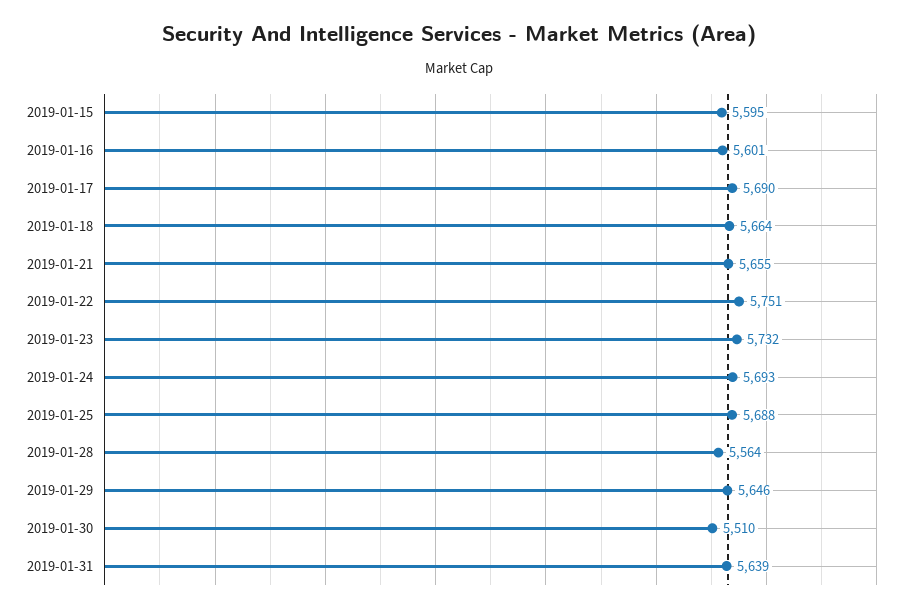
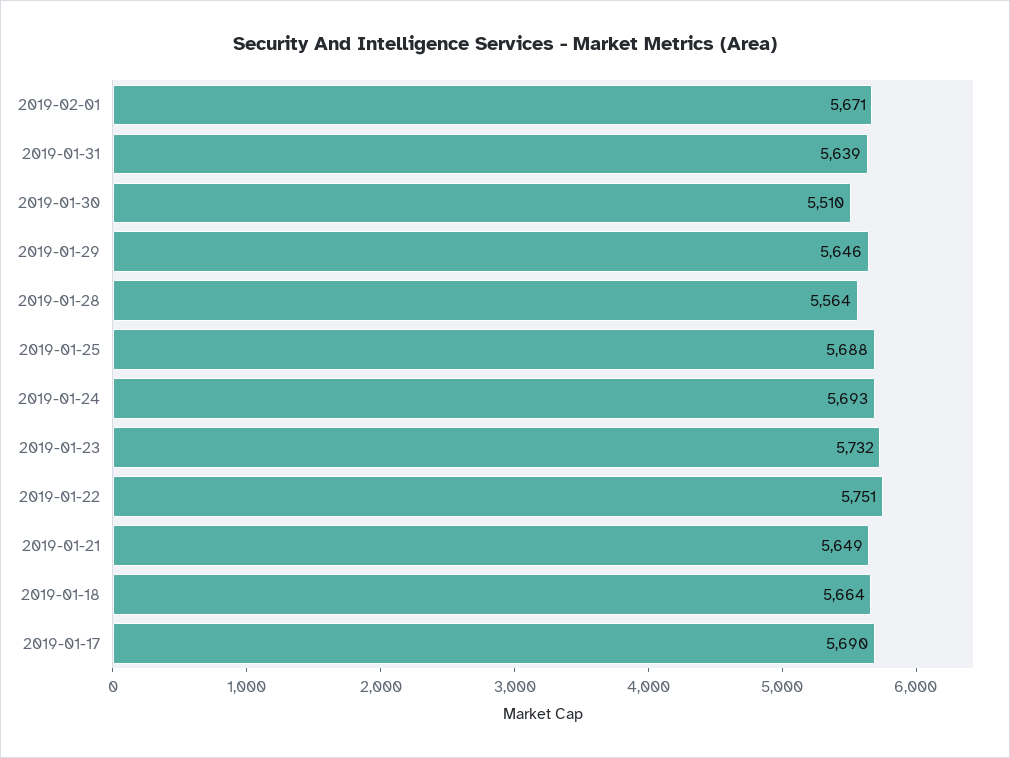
2019-01-15: 5595 -> none
2019-01-16: 5601 -> none
2019-01-21: 5655 -> 5649
2019-02-01: none -> 5671

